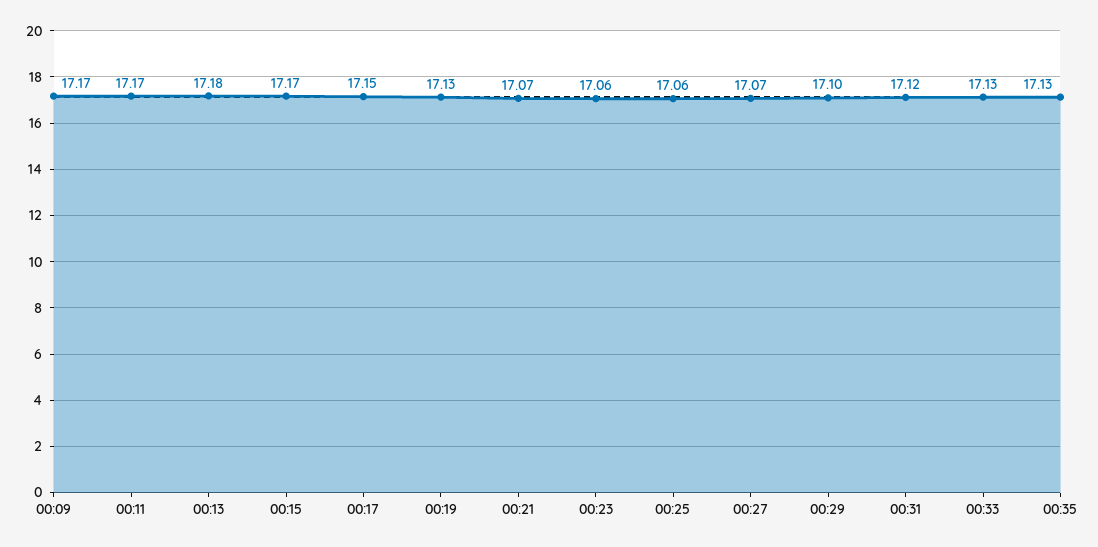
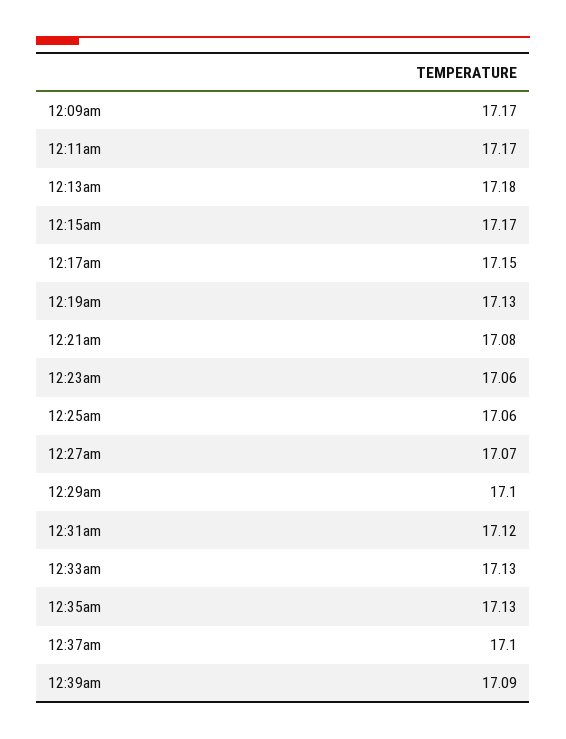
00:21: 17.07 -> 17.08
12:37am: none -> 17.1
12:39am: none -> 17.09

